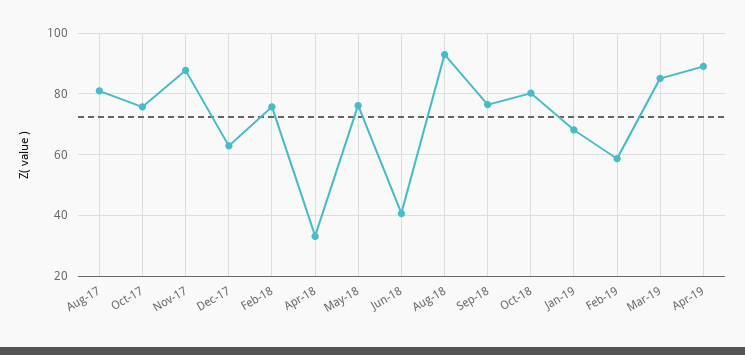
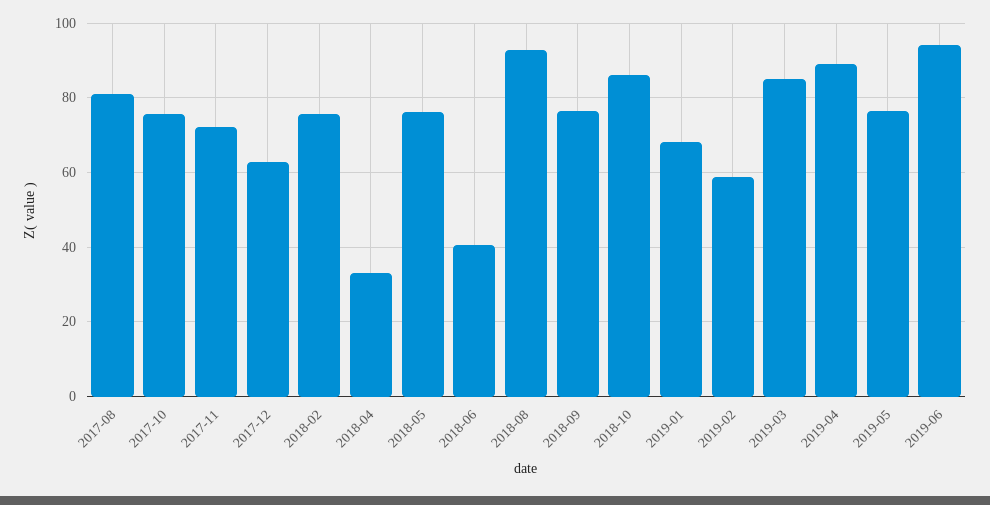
Nov-17: 88 -> 72
Oct-18: 80 -> 86
2019-05: none -> 76
2019-06: none -> 94

